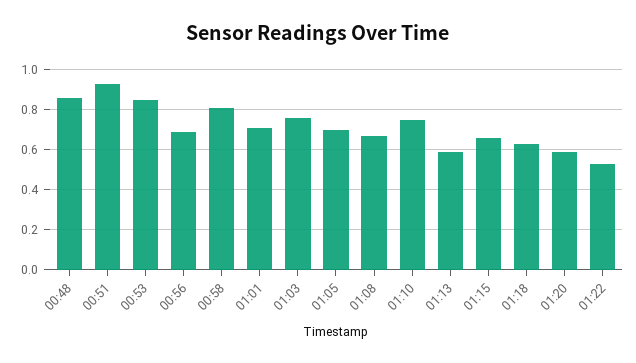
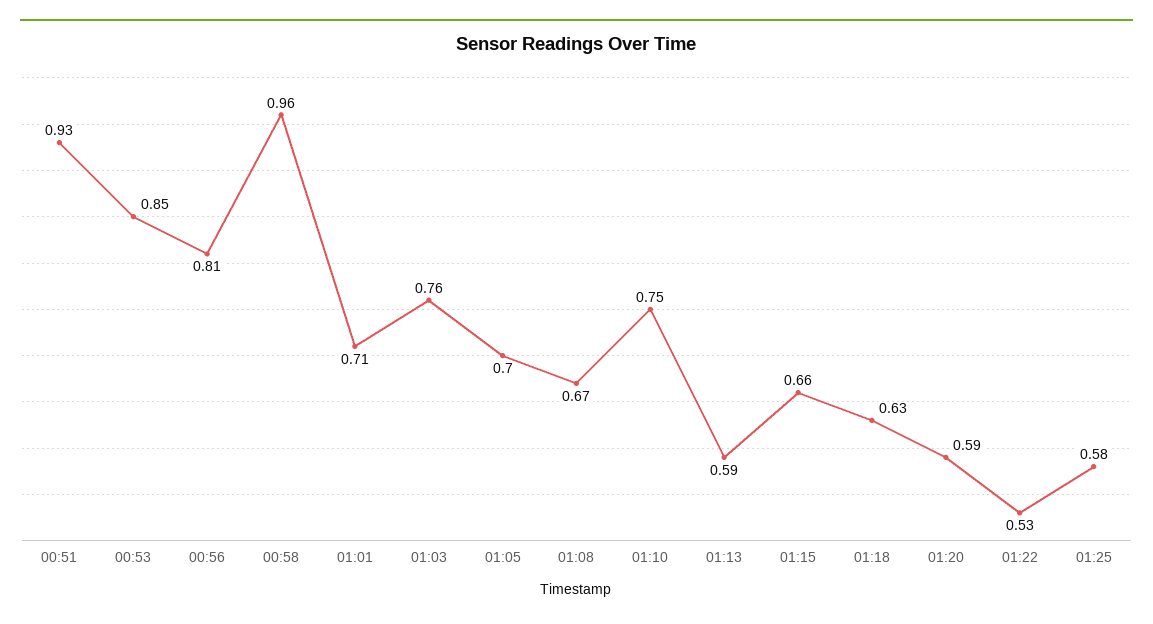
00:48: 0.85 -> none
00:56: 0.7 -> 0.81
00:58: 0.8 -> 0.96
01:25: none -> 0.58

